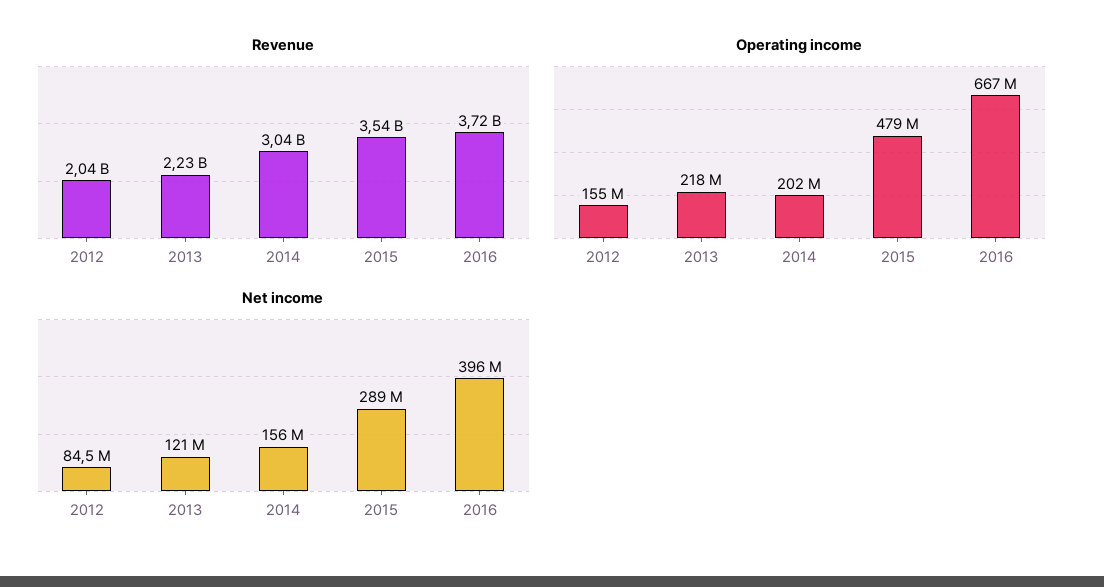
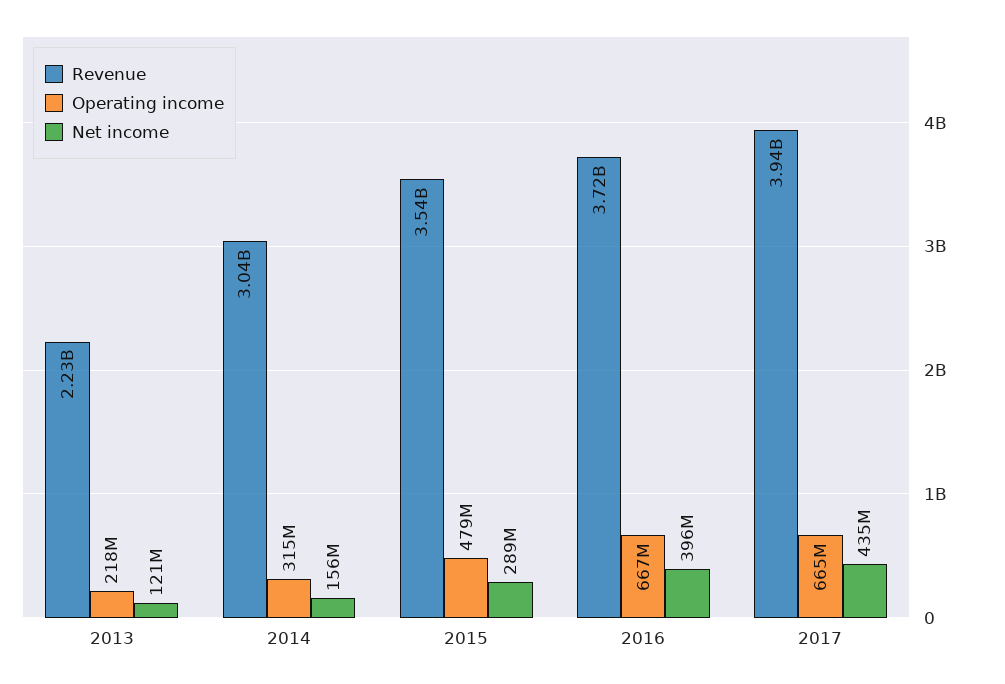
Revenue, 2012: 2040000000 -> none
Operating income, 2012: 155000000 -> none
Operating income, 2014: 202000000 -> 315000000
Net income, 2012: 84500000 -> none
Revenue, 2017: none -> 3940000000
Operating income, 2017: none -> 665000000
Net income, 2017: none -> 435000000

